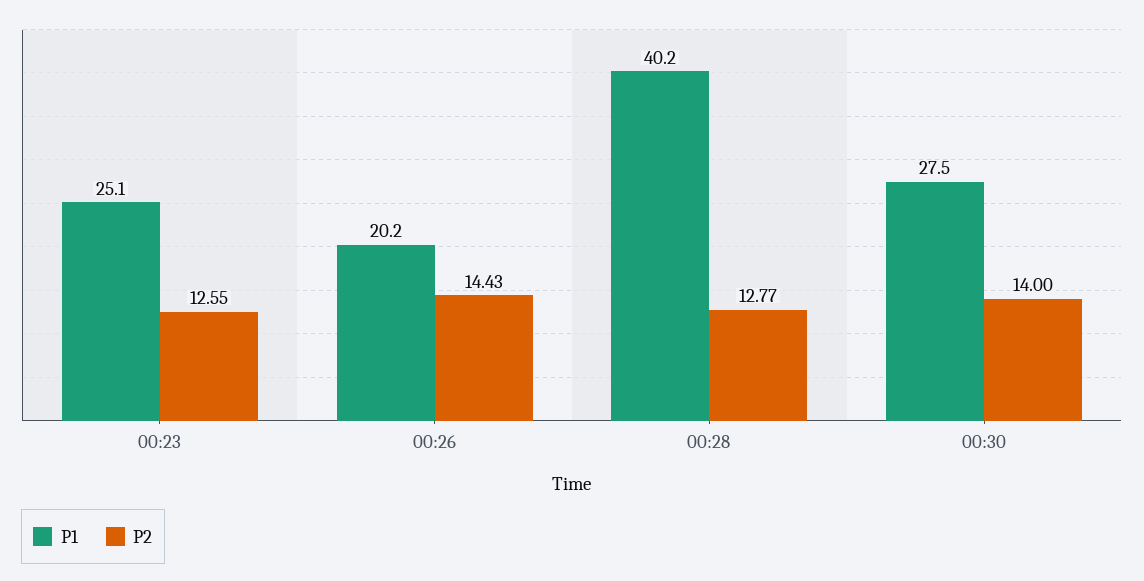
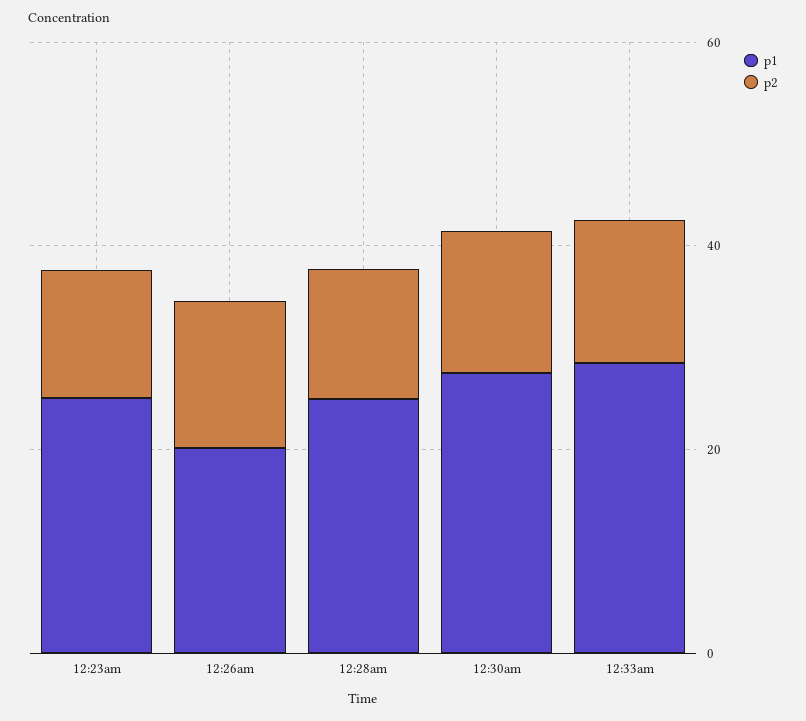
P1, 00:28: 40.2 -> 25
P1, 12:33am: none -> 30
P2, 12:33am: none -> 15

